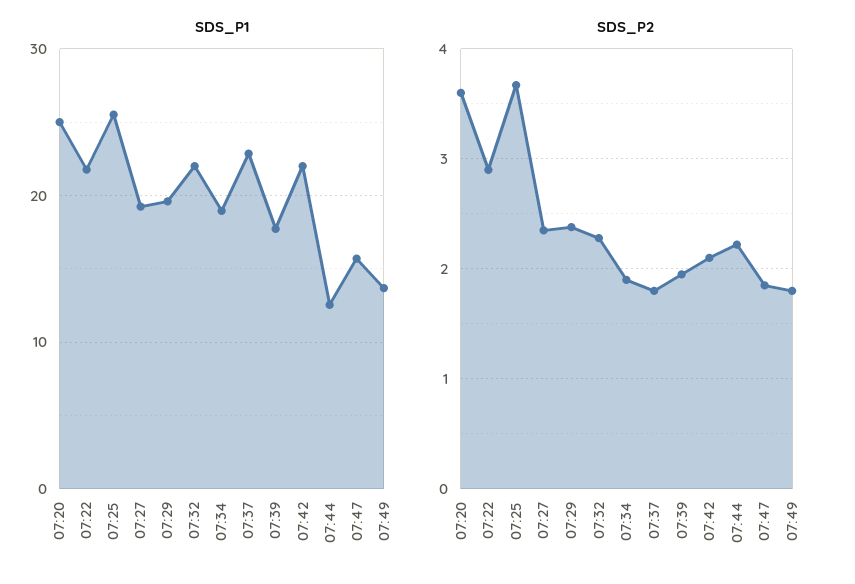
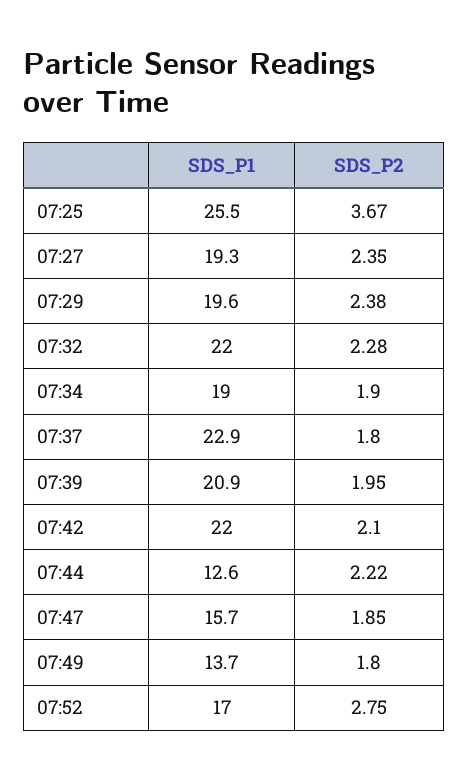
SDS_P1, 07:20: 25 -> none
SDS_P1, 07:22: 22 -> none
SDS_P1, 07:39: 18 -> 20.9
SDS_P2, 07:20: 3.6 -> none
SDS_P2, 07:22: 2.9 -> none
SDS_P1, 07:52: none -> 17
SDS_P2, 07:52: none -> 2.75

